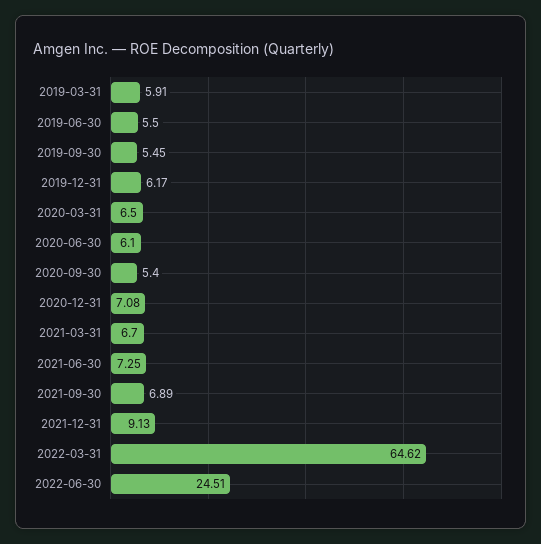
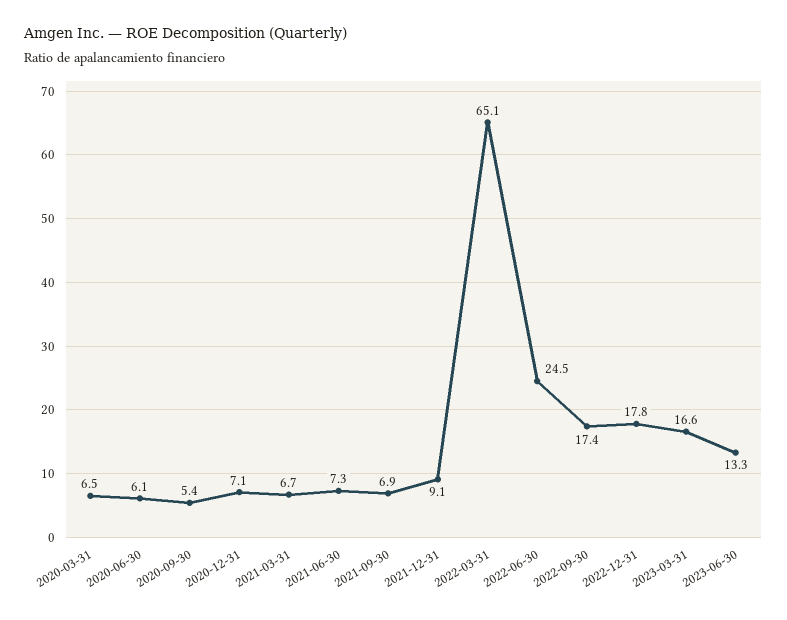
2019-03-31: 5.91 -> none
2019-06-30: 5.5 -> none
2019-09-30: 5.45 -> none
2019-12-31: 6.17 -> none
2022-03-31: 64.62 -> 65.1
2022-09-30: none -> 17.4
2022-12-31: none -> 17.8
2023-03-31: none -> 16.6
2023-06-30: none -> 13.3

